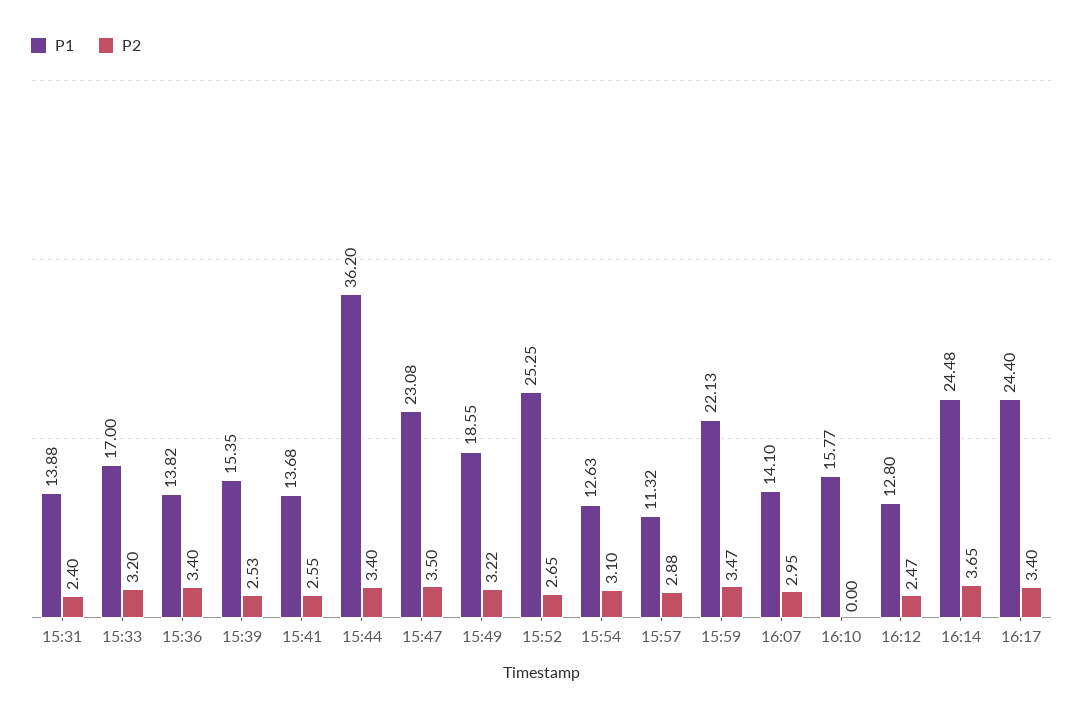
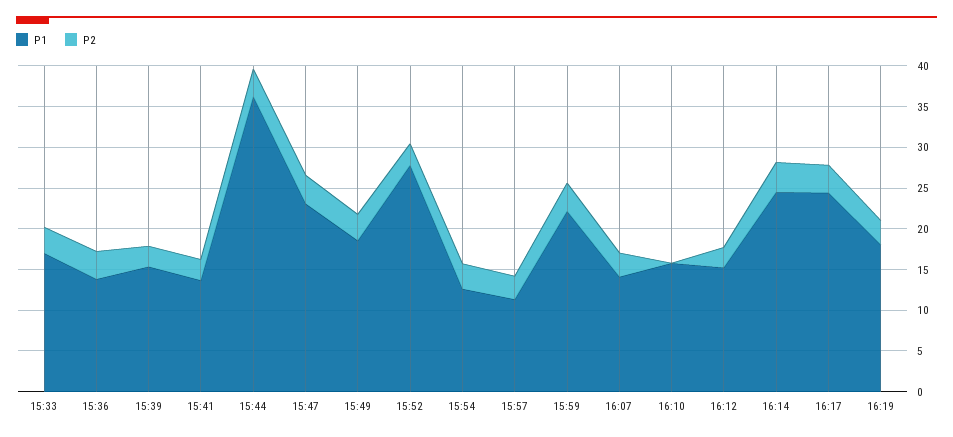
P1, 15:31: 13.88 -> none
P2, 15:31: 2.4 -> none
P1, 15:52: 25.25 -> 28
P1, 16:12: 12.8 -> 15
P1, 16:19: none -> 18
P2, 16:19: none -> 3

